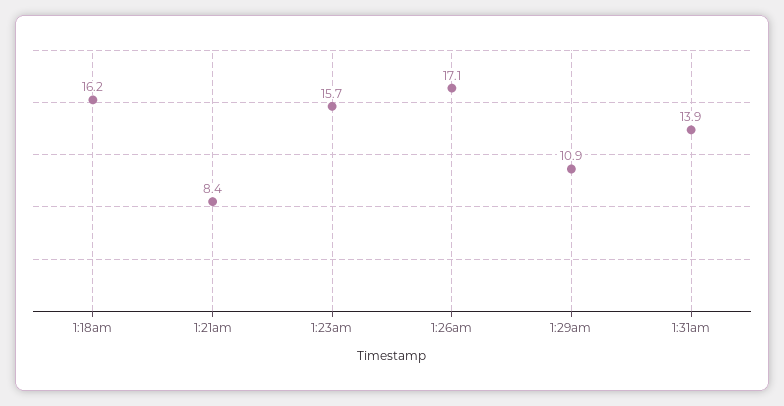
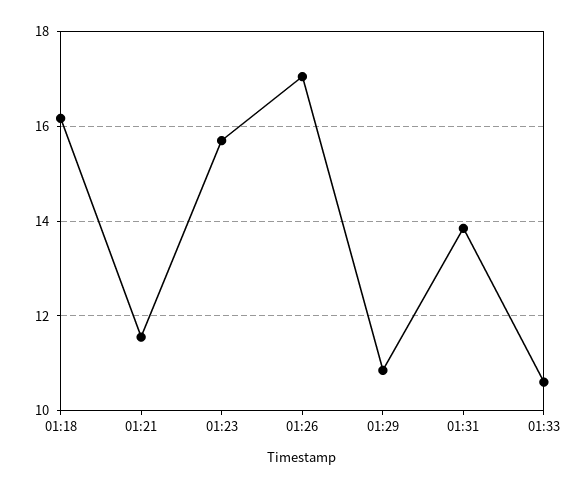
1:21am: 8.4 -> 11.6
01:33: none -> 10.6

